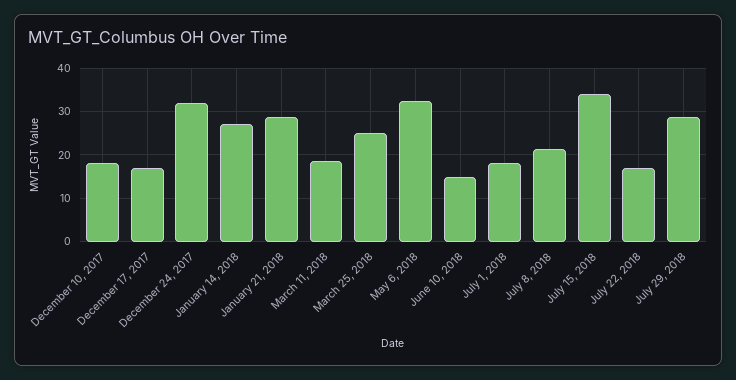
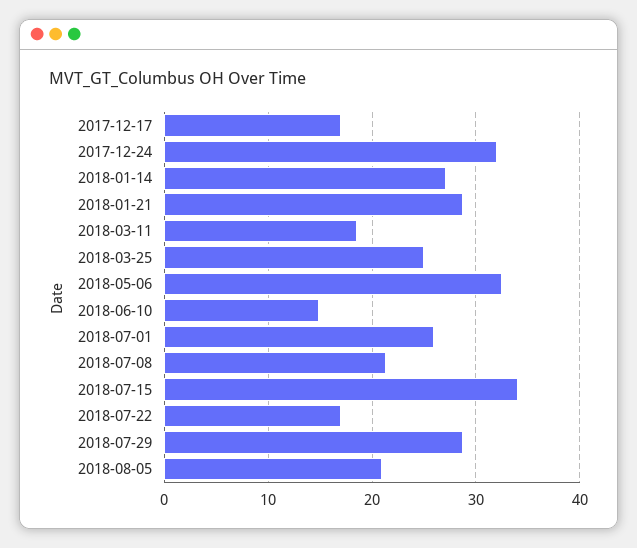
December 10, 2017: 18 -> none
July 1, 2018: 18 -> 26
2018-08-05: none -> 21

